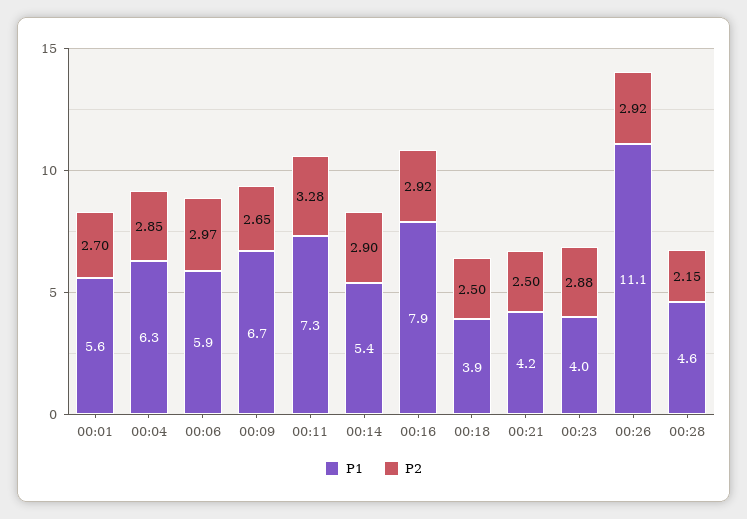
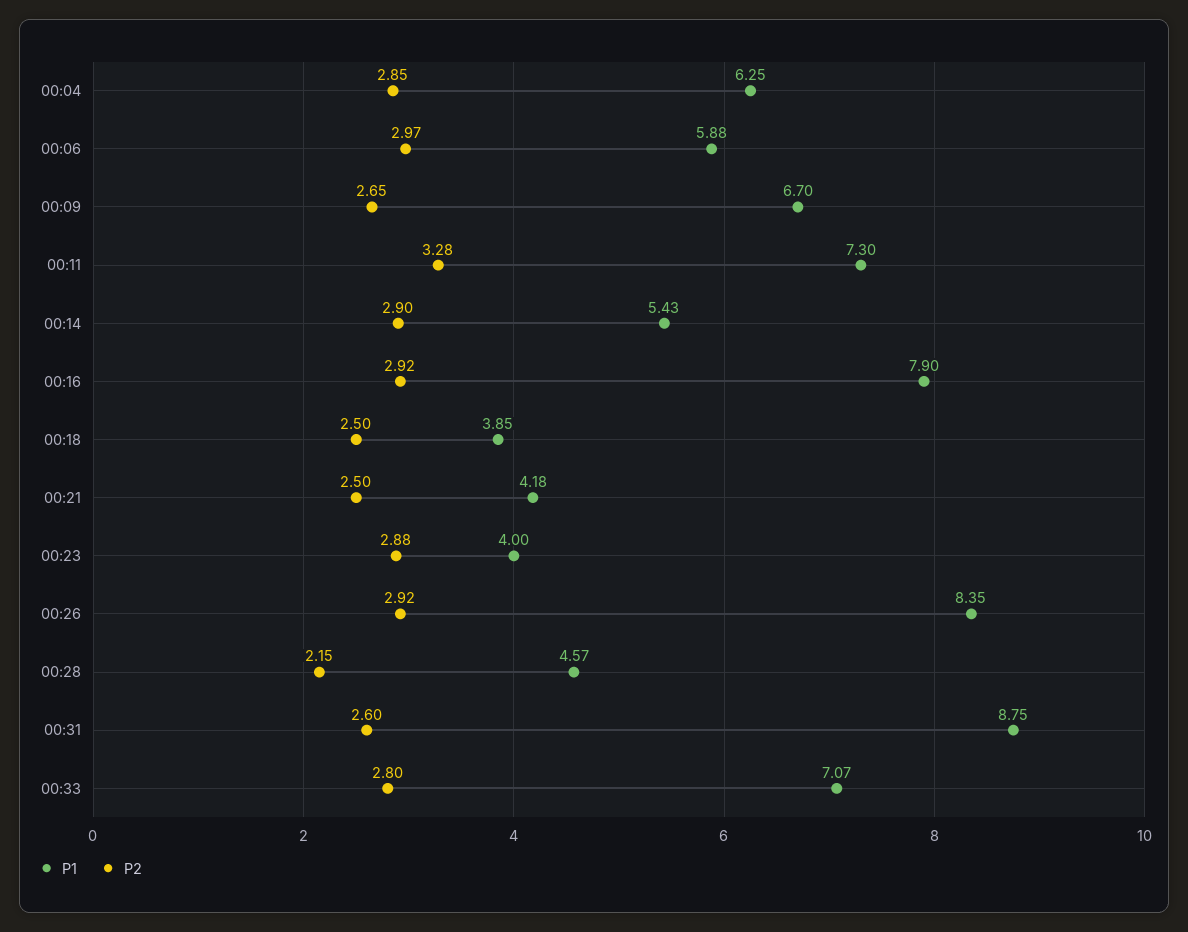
P1, 00:01: 5.6 -> none
P2, 00:01: 2.7 -> none
P1, 00:26: 11.1 -> 8.35
P1, 00:31: none -> 8.75
P2, 00:31: none -> 2.6
P1, 00:33: none -> 7.07
P2, 00:33: none -> 2.8

